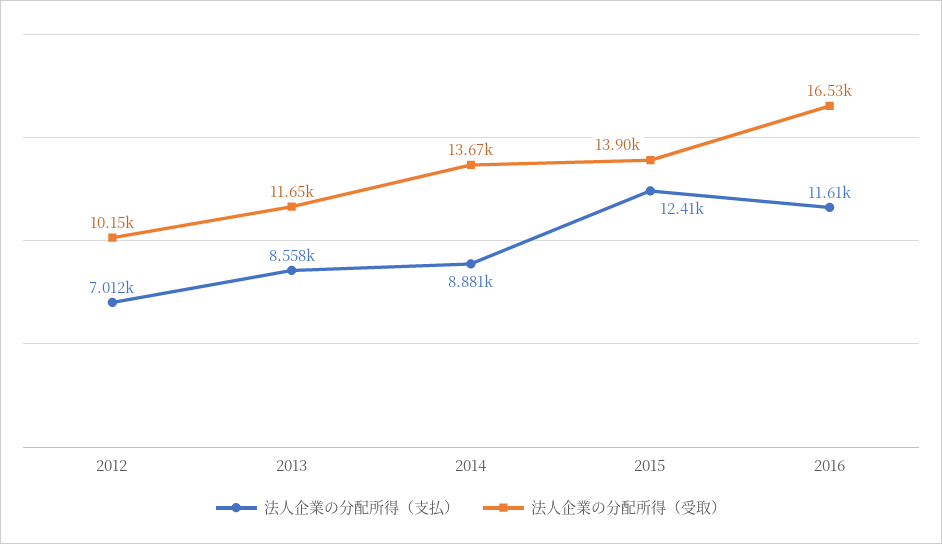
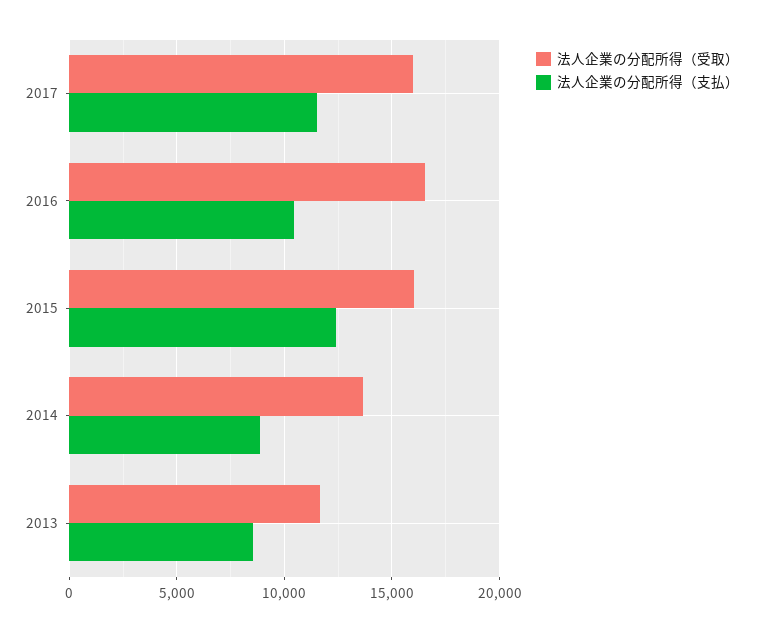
法人企業の分配所得（支払）, 2012: 7012 -> none
法人企業の分配所得（受取）, 2012: 10150 -> none
法人企業の分配所得（受取）, 2015: 13900 -> 16000
法人企業の分配所得（支払）, 2016: 11610 -> 10500
法人企業の分配所得（受取）, 2017: none -> 16000
法人企業の分配所得（支払）, 2017: none -> 11500

